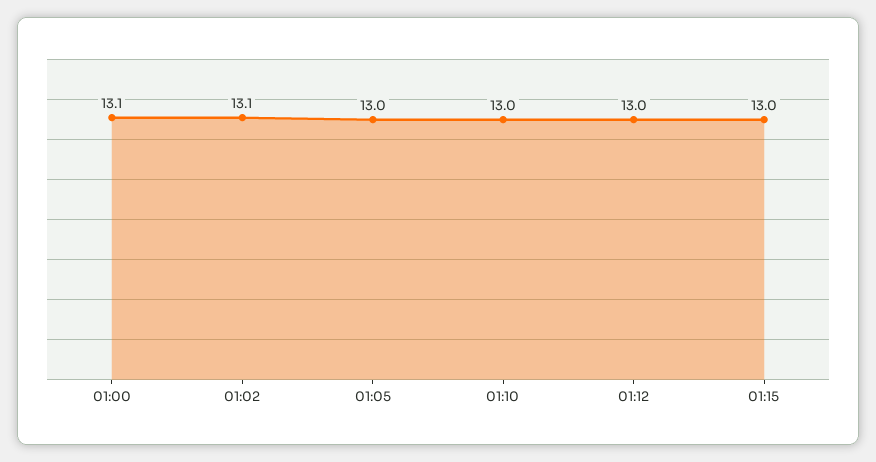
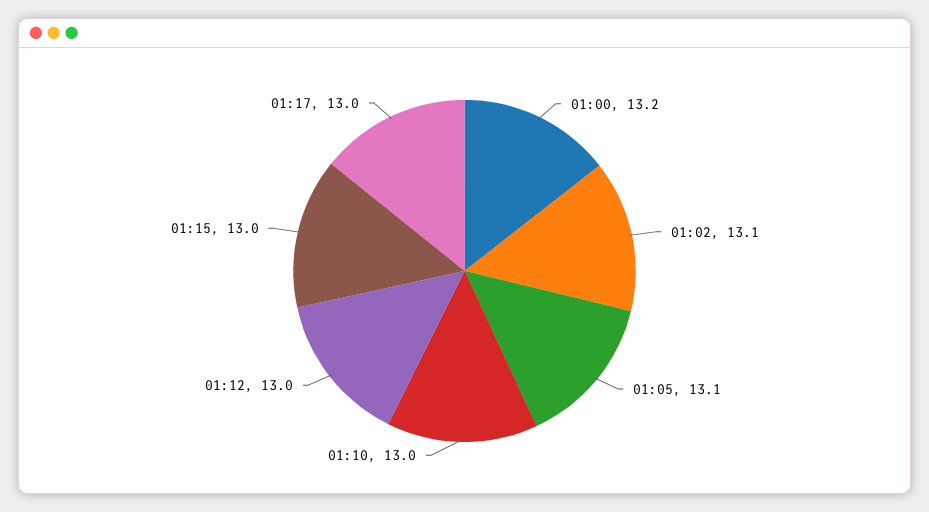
01:00: 13.1 -> 13.2
01:05: 13 -> 13.1
01:17: none -> 13

